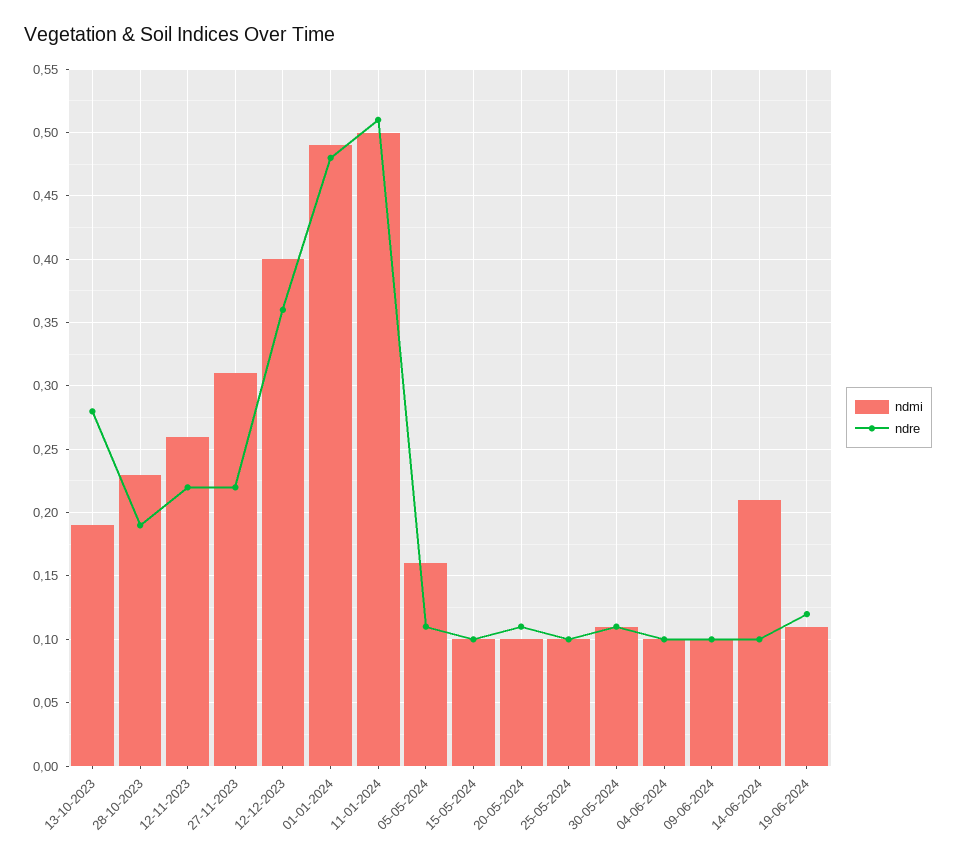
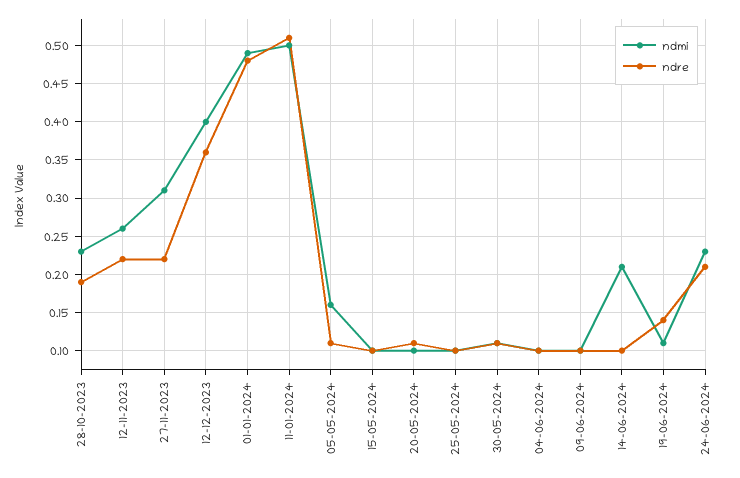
ndmi, 13-10-2023: 0.19 -> none
ndre, 13-10-2023: 0.28 -> none
ndre, 19-06-2024: 0.12 -> 0.14
ndmi, 24-06-2024: none -> 0.23
ndre, 24-06-2024: none -> 0.21

